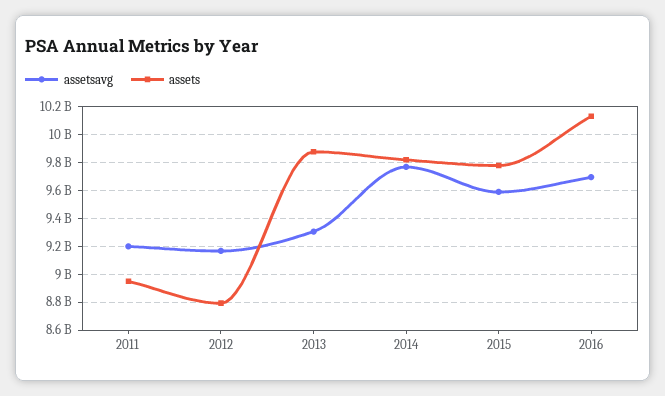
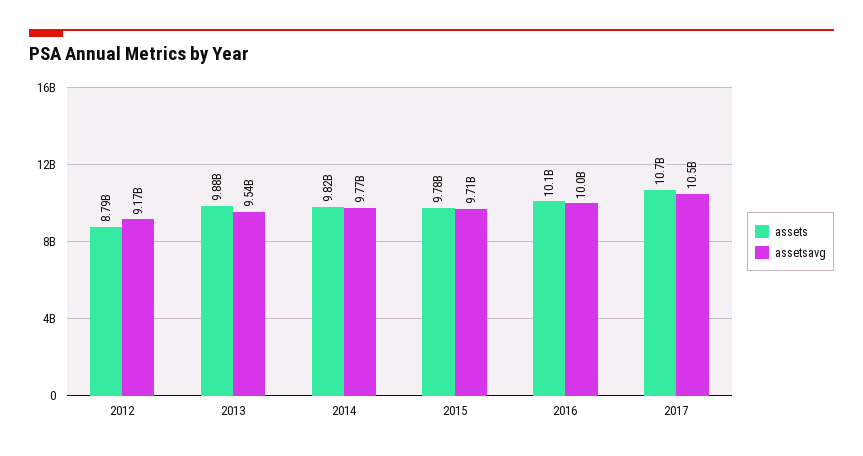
assetsavg, 2011: 9200000000 -> none
assets, 2011: 8950000000 -> none
assetsavg, 2013: 9300000000 -> 9540000000
assetsavg, 2015: 9600000000 -> 9710000000
assetsavg, 2016: 9700000000 -> 10000000000
assets, 2017: none -> 10700000000
assetsavg, 2017: none -> 10500000000

